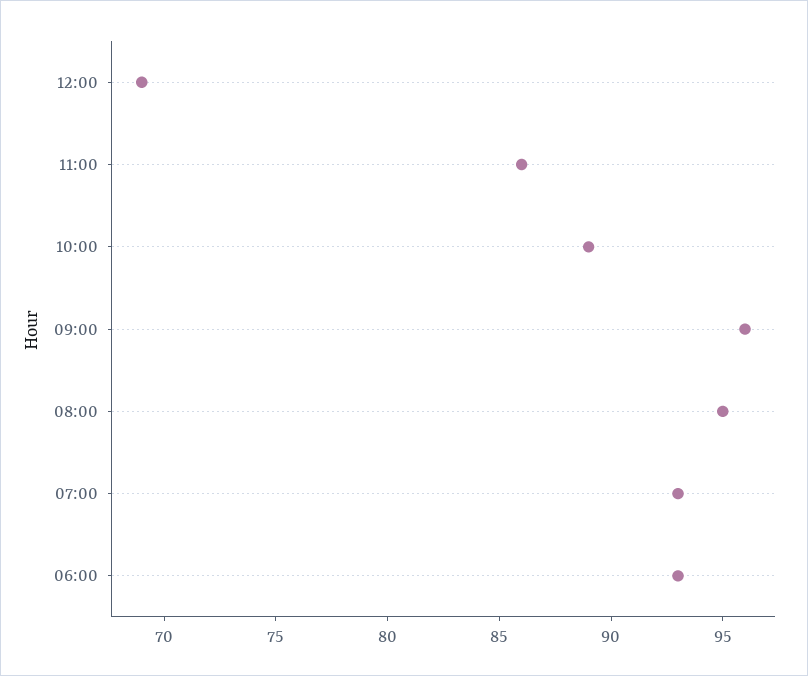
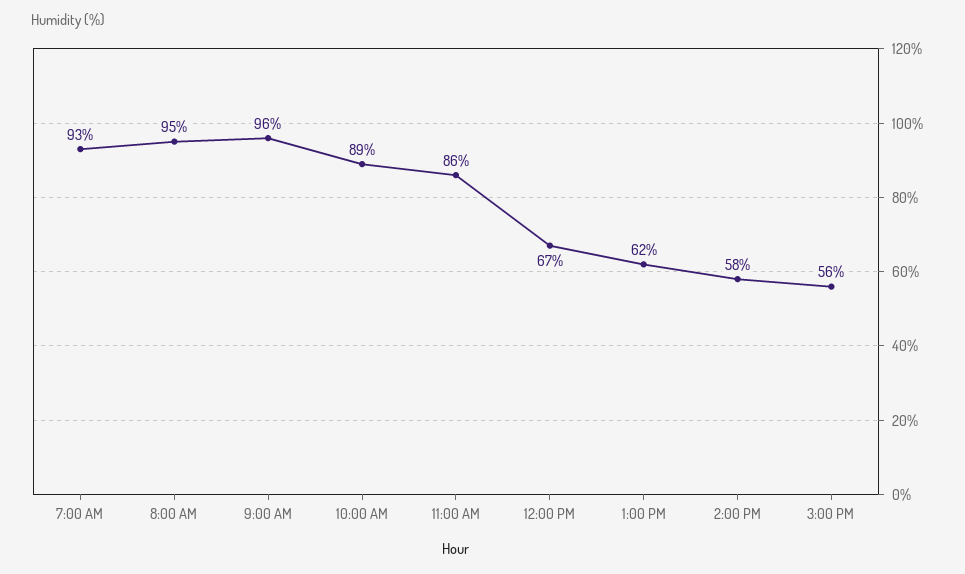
12:00: 69 -> 67
06:00: 93 -> none
1:00 PM: none -> 62
2:00 PM: none -> 58
3:00 PM: none -> 56

